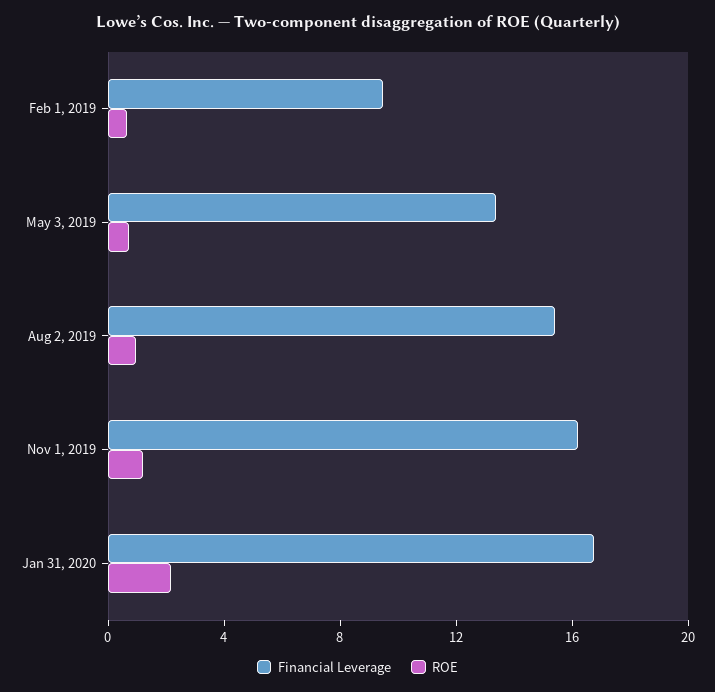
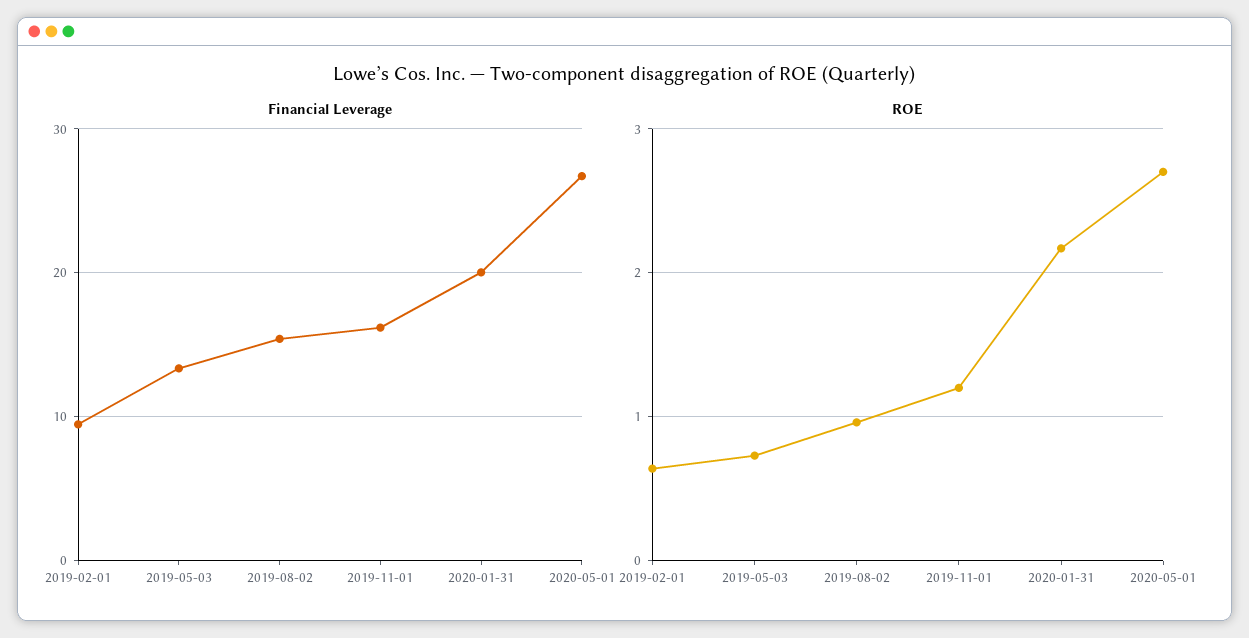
Financial Leverage, Jan 31, 2020: 17 -> 20
Financial Leverage, 2020-05-01: none -> 27
ROE, 2020-05-01: none -> 2.7

